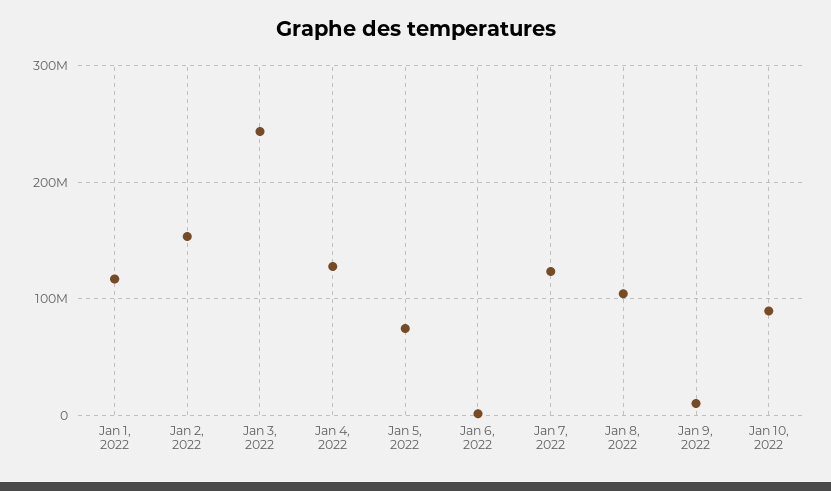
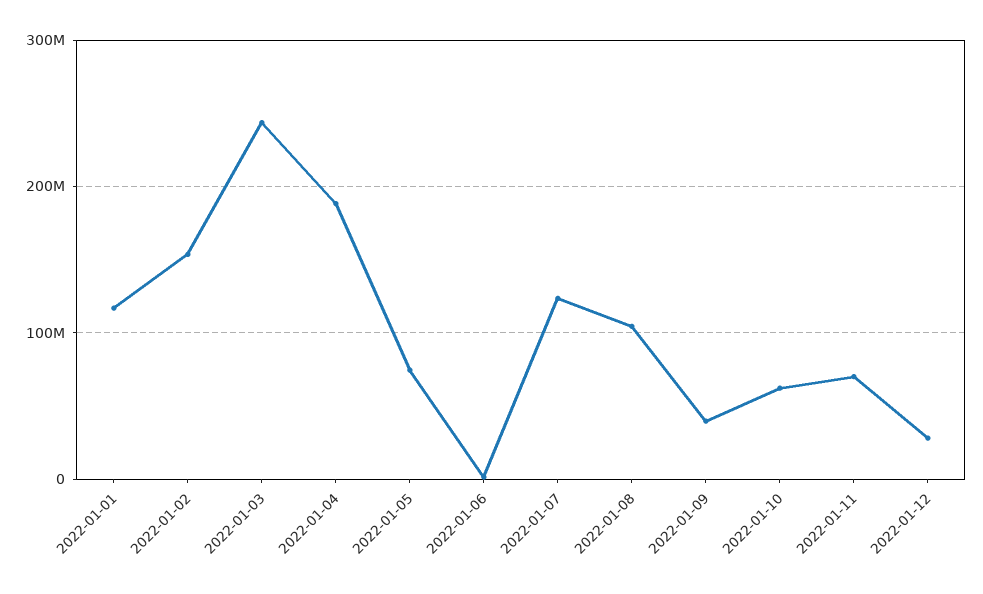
Jan 4, 2022: 130000000 -> 190000000
Jan 9, 2022: 10000000 -> 40000000
Jan 10, 2022: 90000000 -> 60000000
2022-01-11: none -> 70000000
2022-01-12: none -> 30000000

